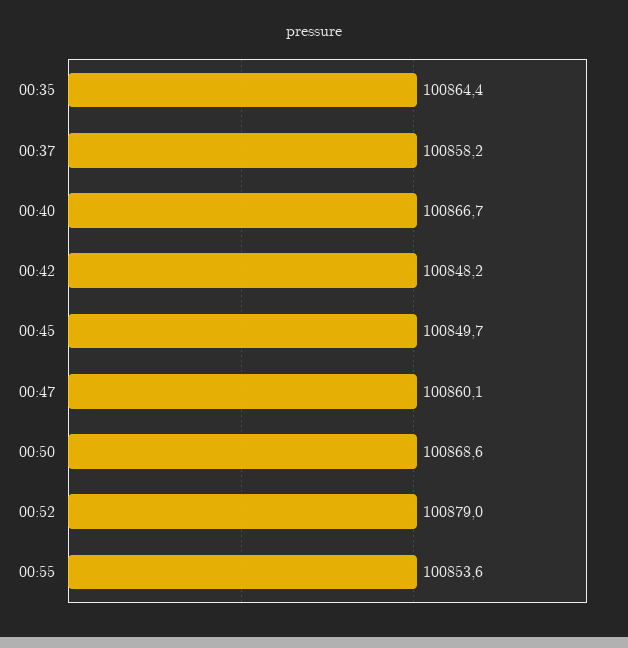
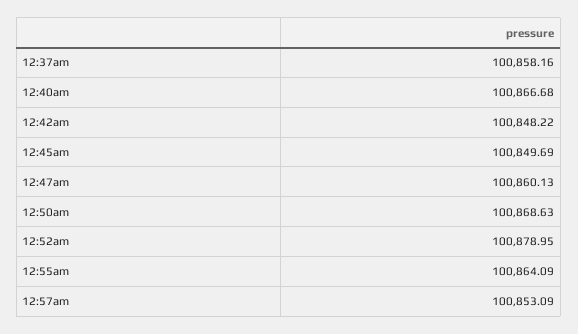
00:35: 100864.4 -> none
00:55: 100853.6 -> 100864.09
12:57am: none -> 100853.09

